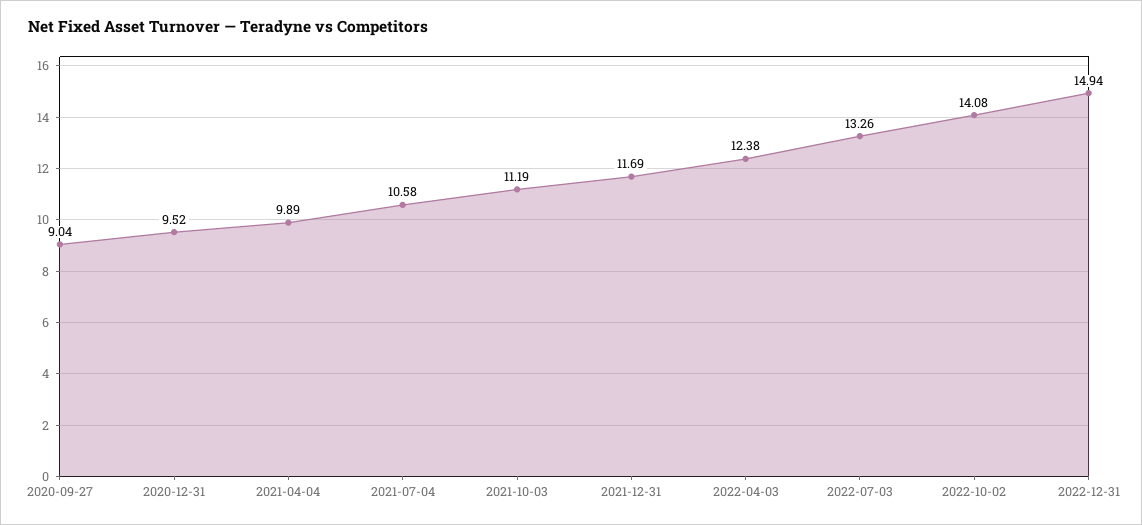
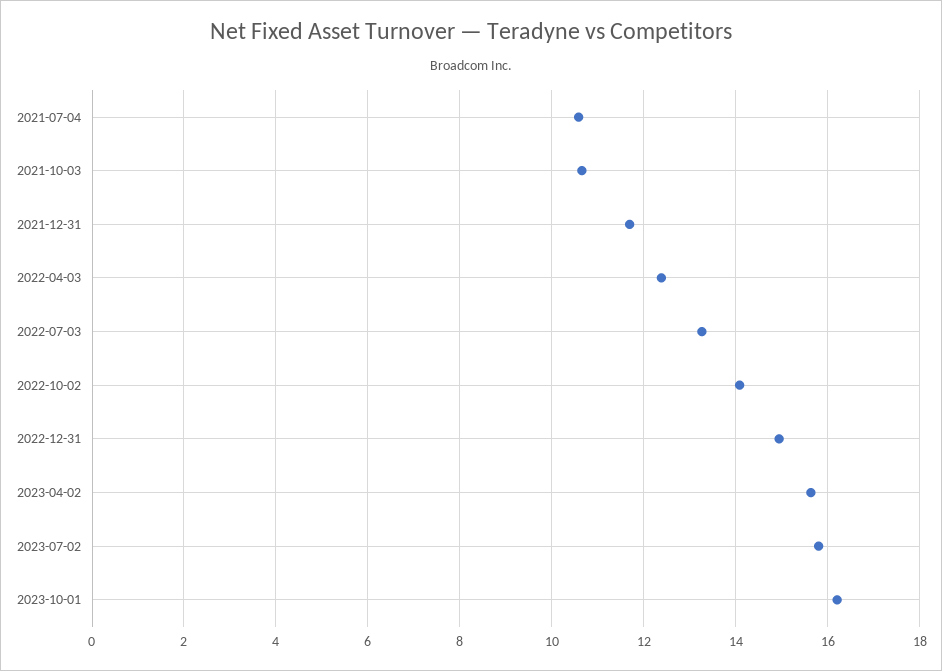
2020-09-27: 9.04 -> none
2020-12-31: 9.52 -> none
2021-04-04: 9.89 -> none
2021-10-03: 11.19 -> 10.6
2023-04-02: none -> 15.6
2023-07-02: none -> 15.8
2023-10-01: none -> 16.2

